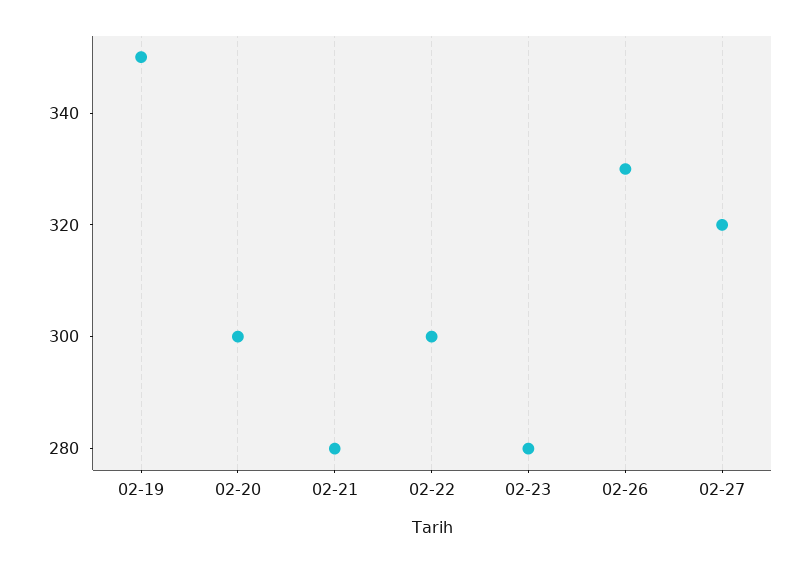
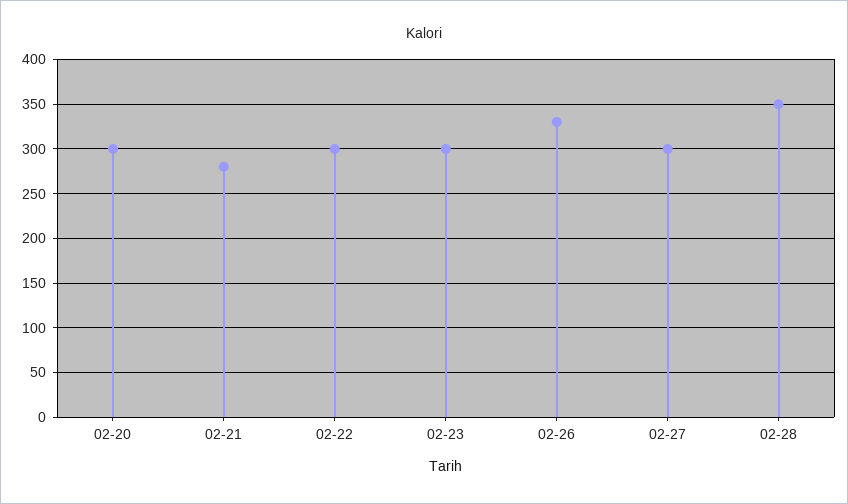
02-19: 350 -> none
02-23: 280 -> 300
02-27: 320 -> 300
02-28: none -> 350

